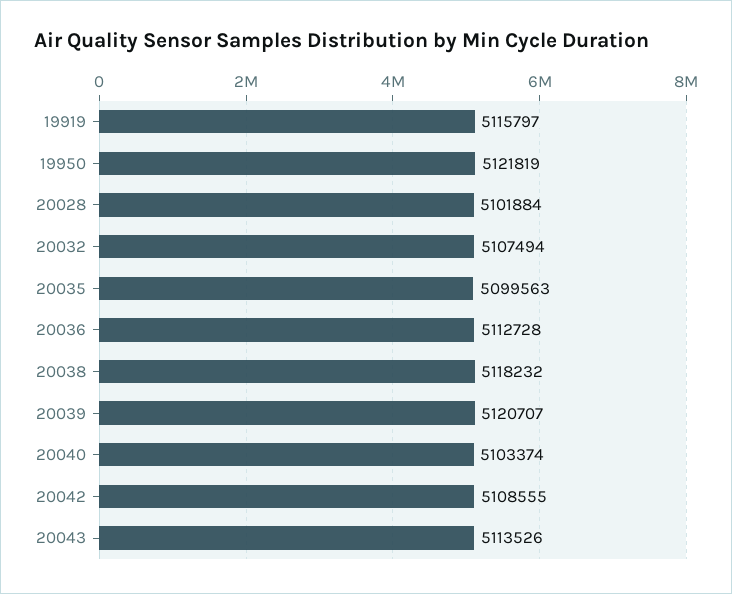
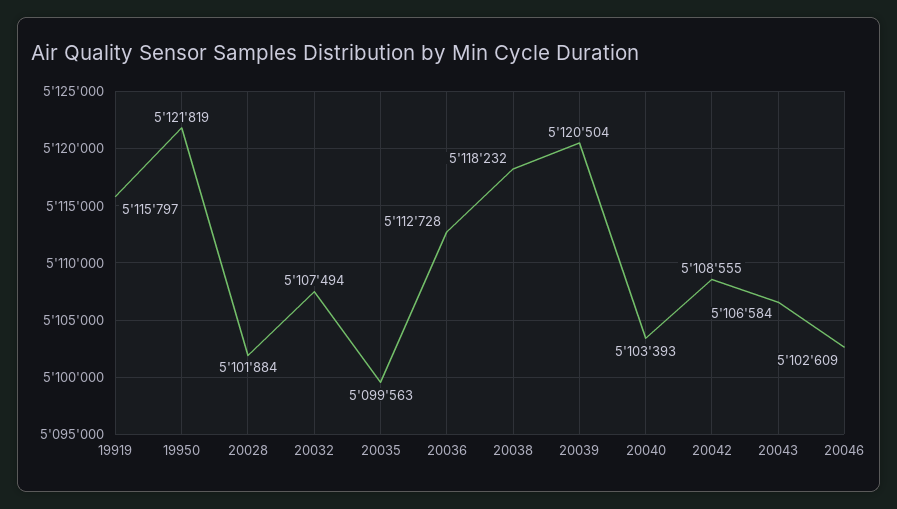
20039: 5120707 -> 5120504
20040: 5103374 -> 5103393
20043: 5113526 -> 5106584
20046: none -> 5102609

